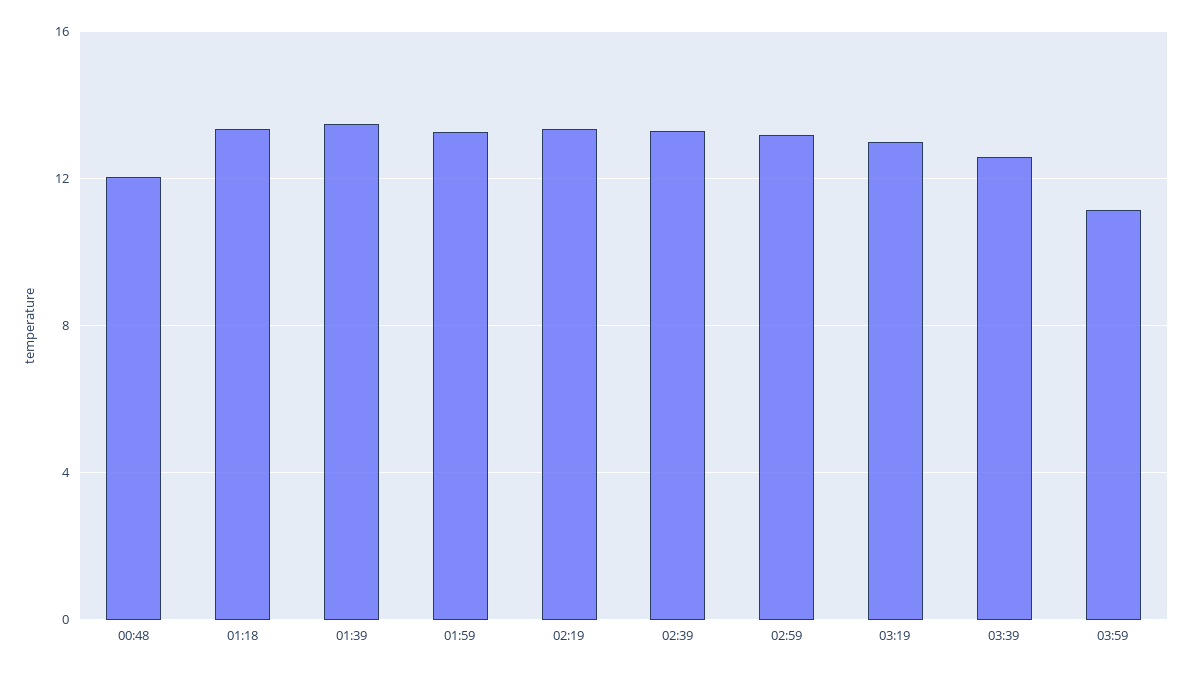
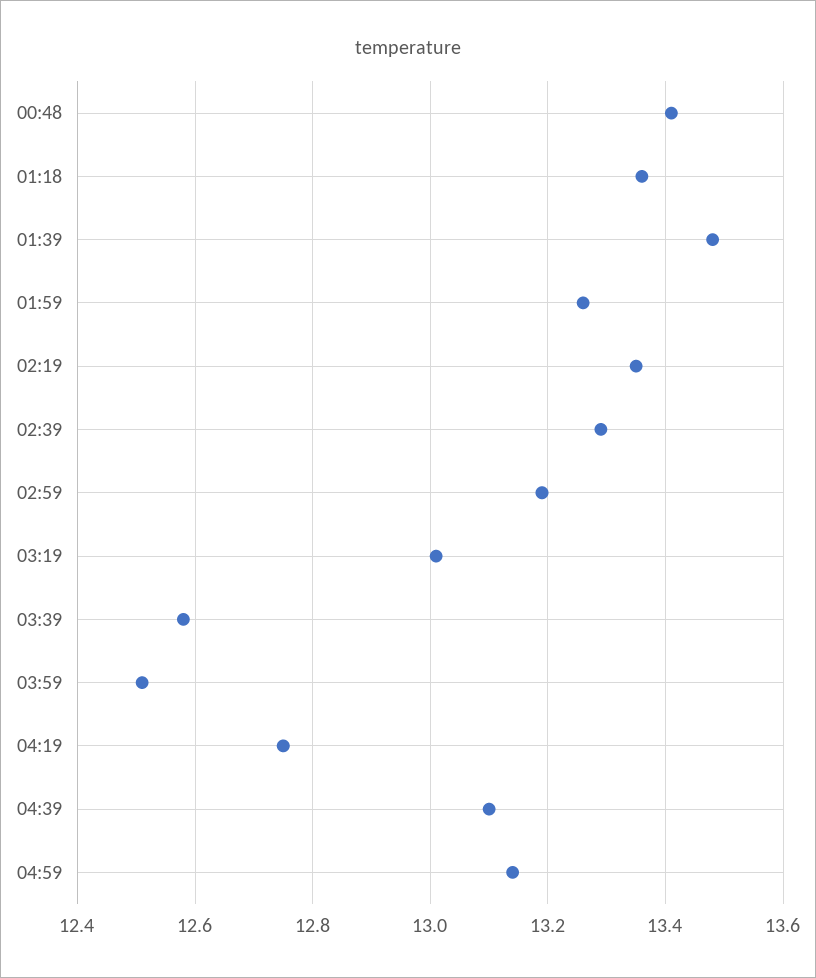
00:48: 12 -> 13.4
03:59: 11 -> 12.5
04:19: none -> 12.75
04:39: none -> 13.1
04:59: none -> 13.15

